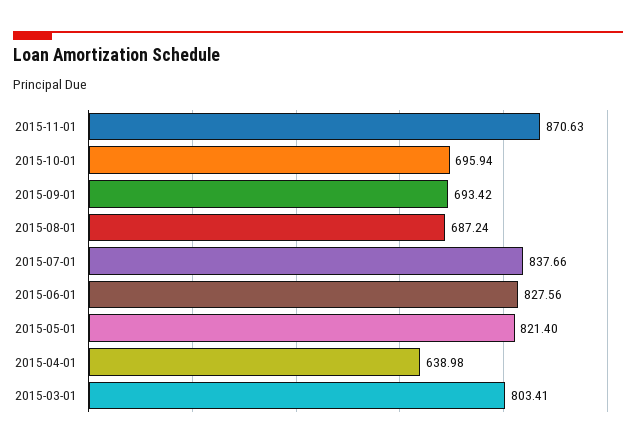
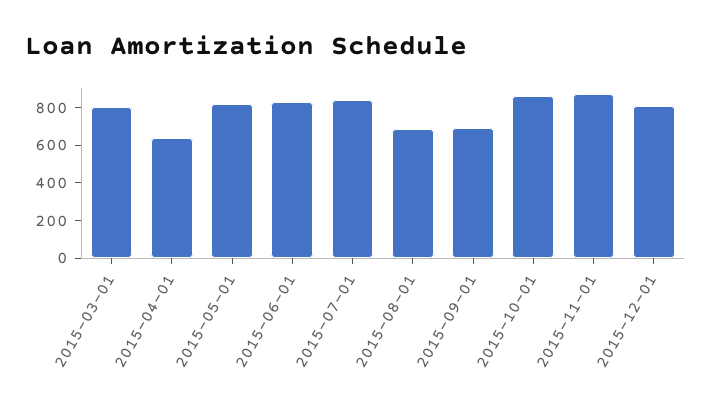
2015-10-01: 695.94 -> 850
2015-12-01: none -> 800

